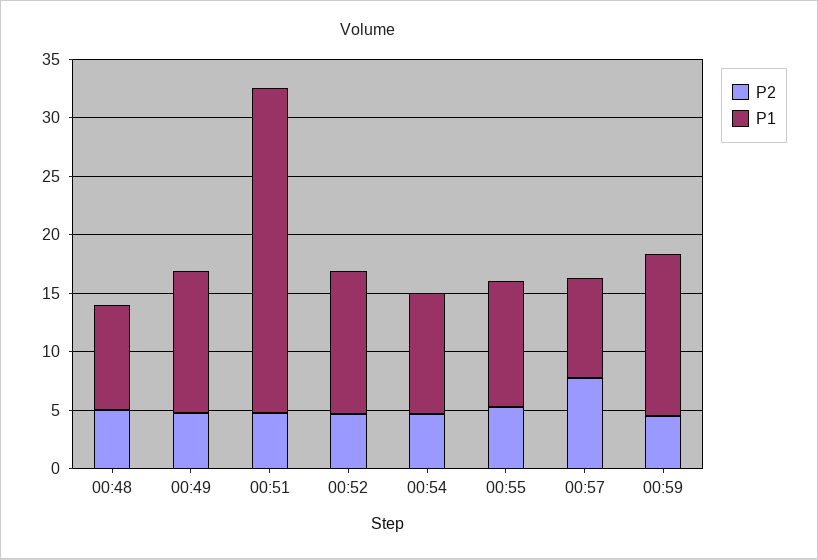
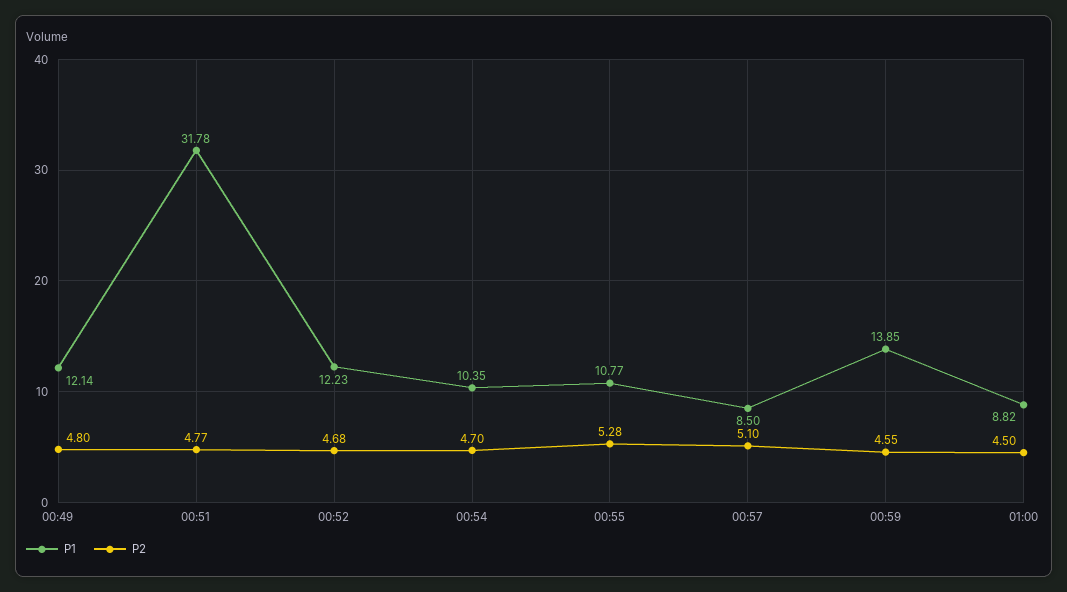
P2, 00:48: 5 -> none
P1, 00:48: 9 -> none
P1, 00:51: 28 -> 31.78
P2, 00:57: 8 -> 5.1
P1, 01:00: none -> 8.82
P2, 01:00: none -> 4.5

